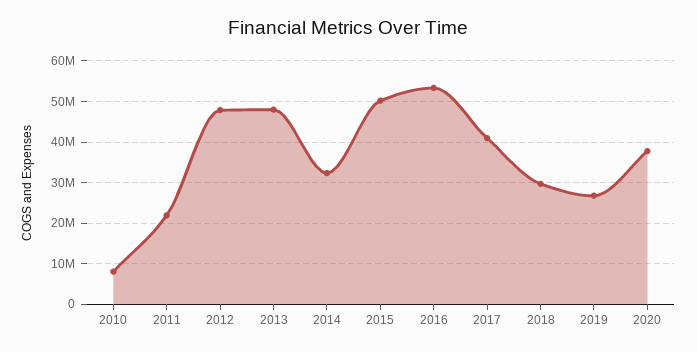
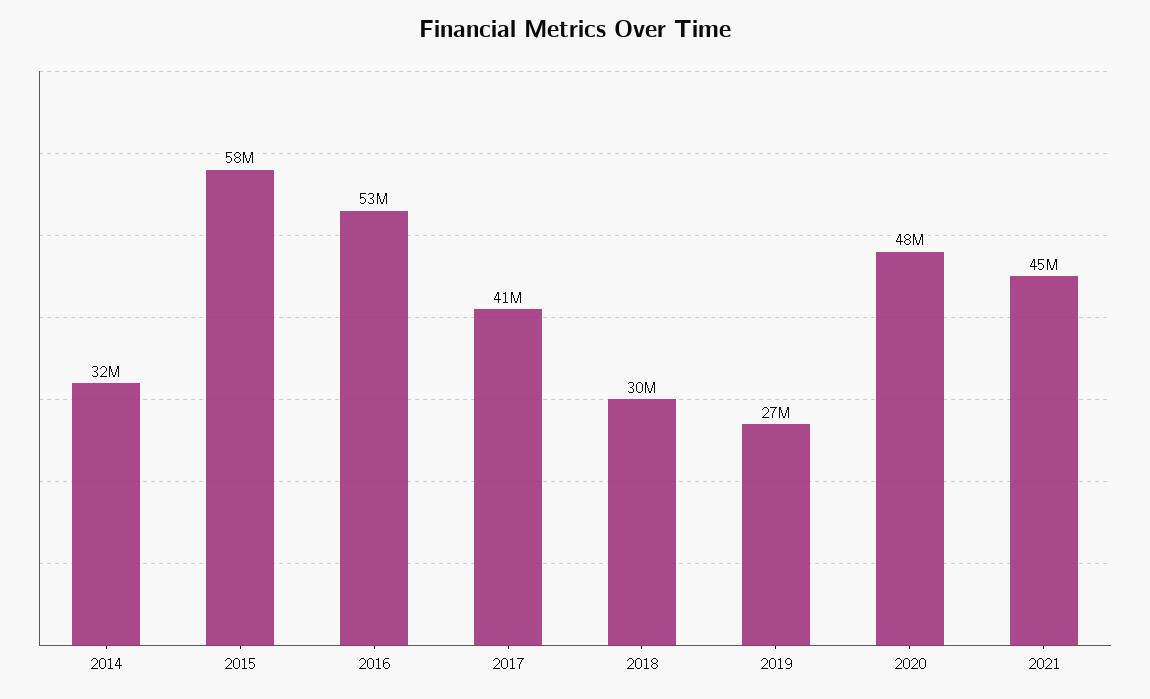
2010: 8000000 -> none
2011: 22000000 -> none
2012: 48000000 -> none
2013: 48000000 -> none
2015: 50000000 -> 58000000
2020: 38000000 -> 48000000
2021: none -> 45000000

